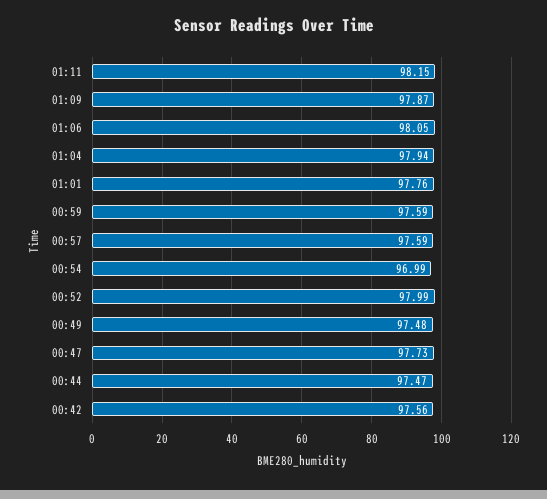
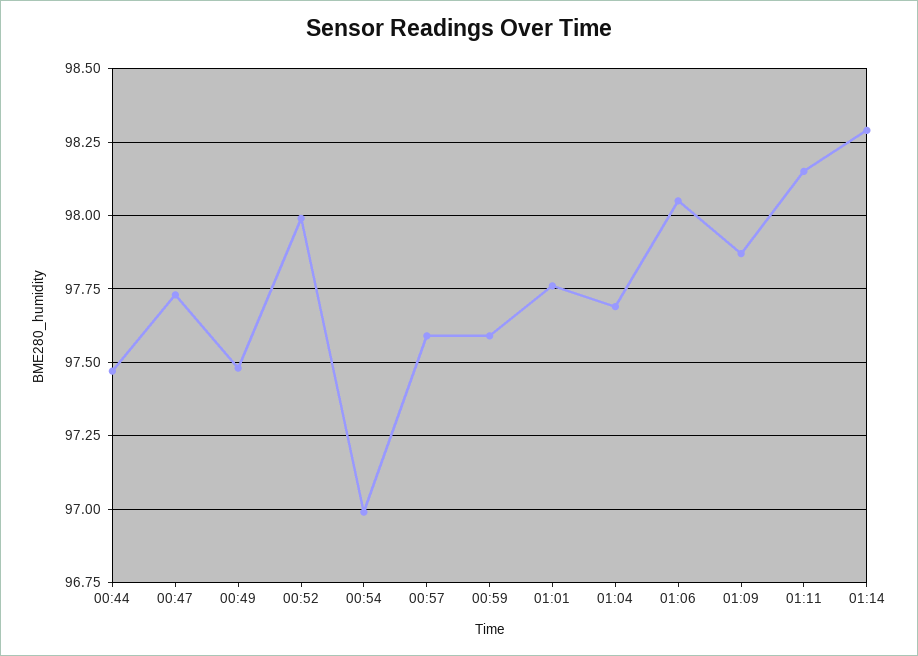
01:04: 97.94 -> 97.7
00:42: 97.56 -> none
01:14: none -> 98.3

